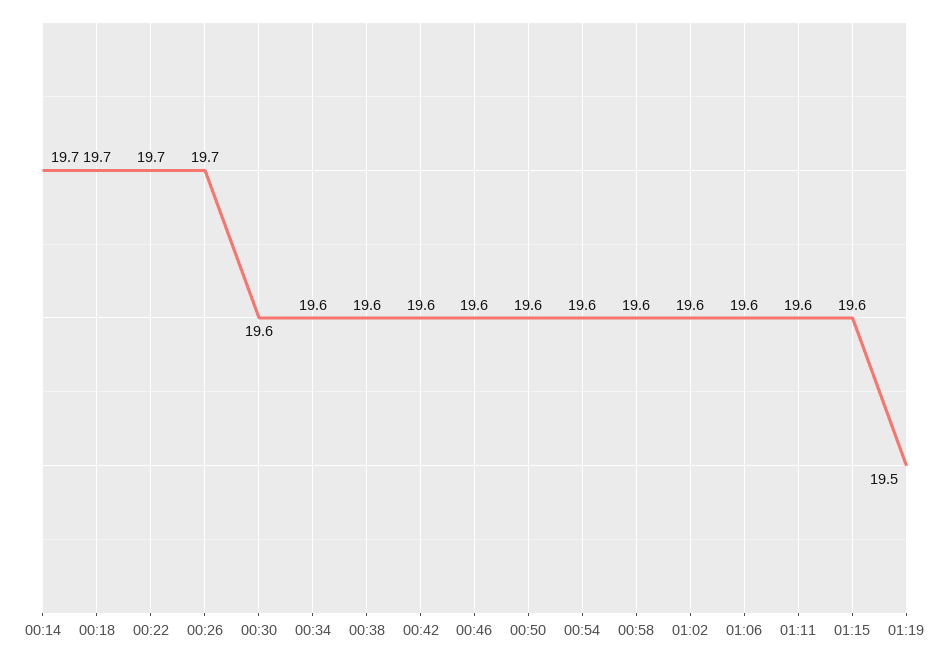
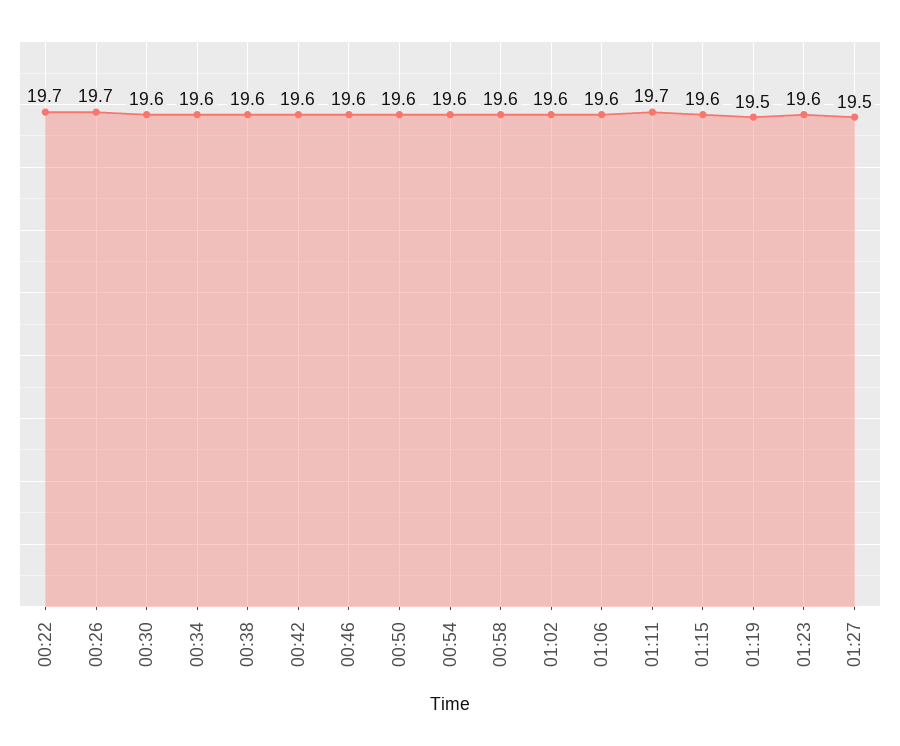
00:14: 19.7 -> none
00:18: 19.7 -> none
01:11: 19.6 -> 19.7
01:23: none -> 19.6
01:27: none -> 19.5

